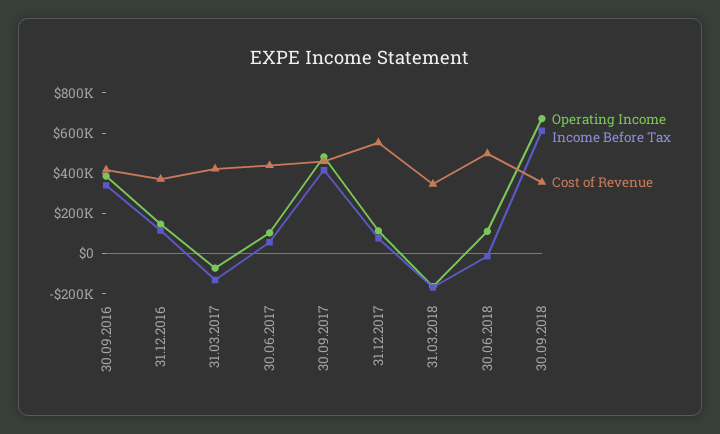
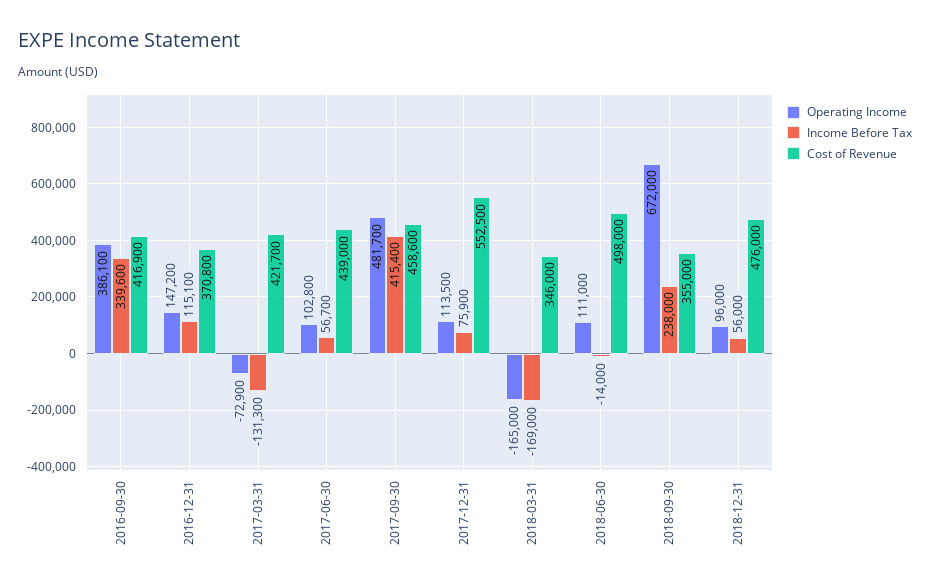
Income Before Tax, 30.09.2018: 600000 -> 238000
Operating Income, 2018-12-31: none -> 96000
Income Before Tax, 2018-12-31: none -> 56000
Cost of Revenue, 2018-12-31: none -> 476000

